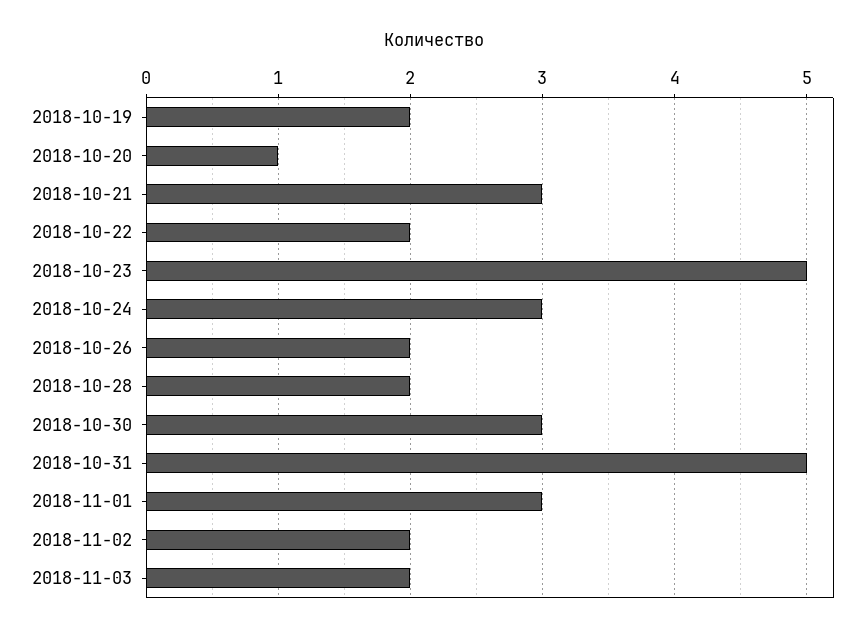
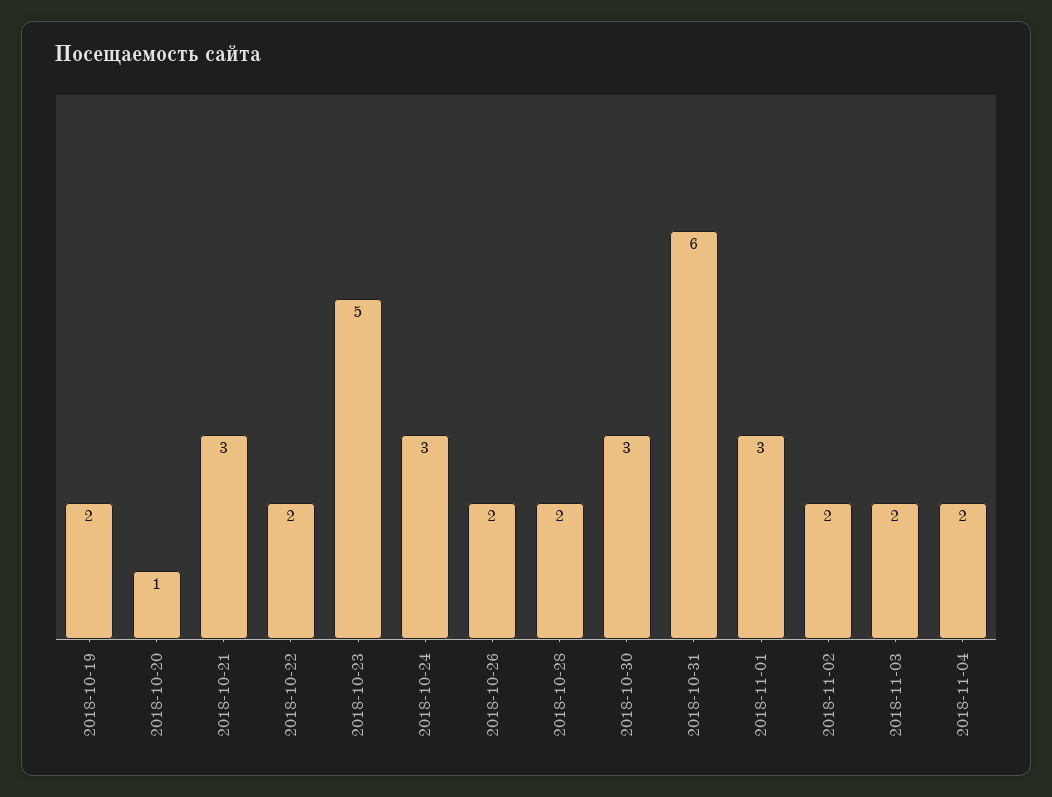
2018-10-31: 5 -> 6
2018-11-04: none -> 2

